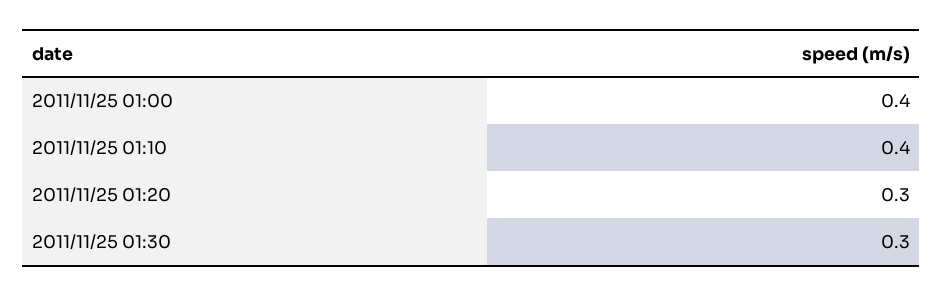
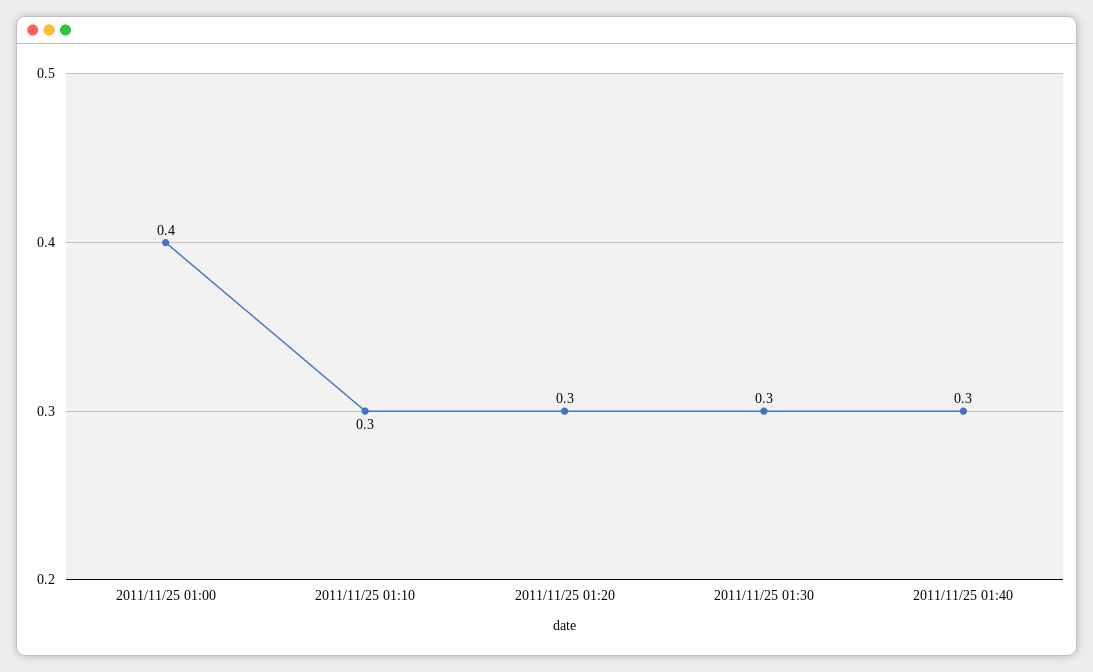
2011/11/25 01:10: 0.4 -> 0.3
2011/11/25 01:40: none -> 0.3

